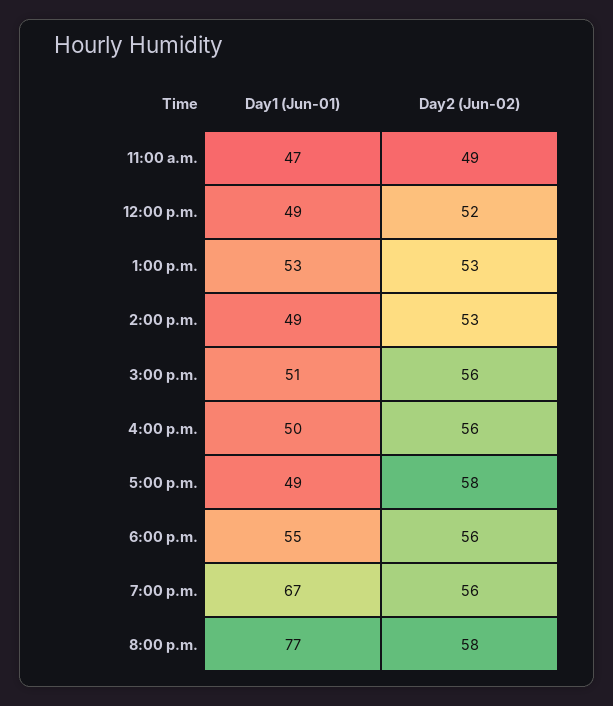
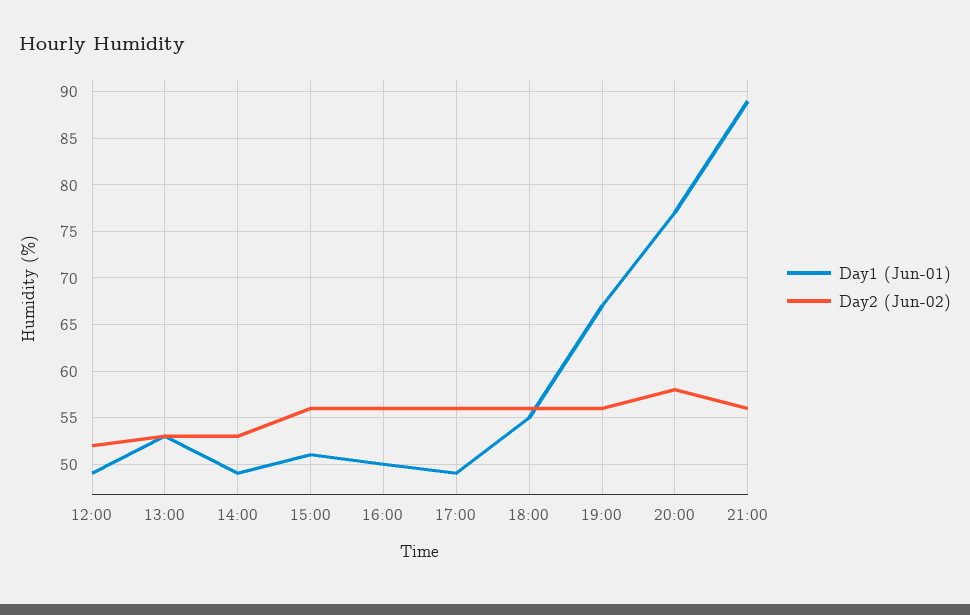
Day1 (Jun-01), 11:00 a.m.: 47 -> none
Day2 (Jun-02), 11:00 a.m.: 49 -> none
Day2 (Jun-02), 5:00 p.m.: 58 -> 56
Day1 (Jun-01), 21:00: none -> 89
Day2 (Jun-02), 21:00: none -> 56

